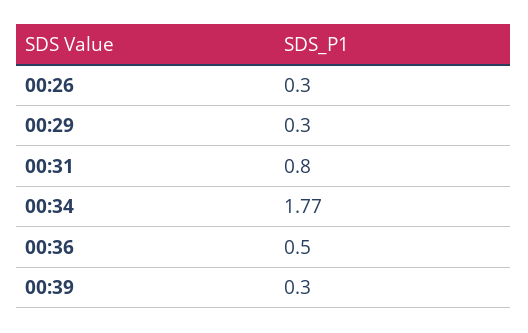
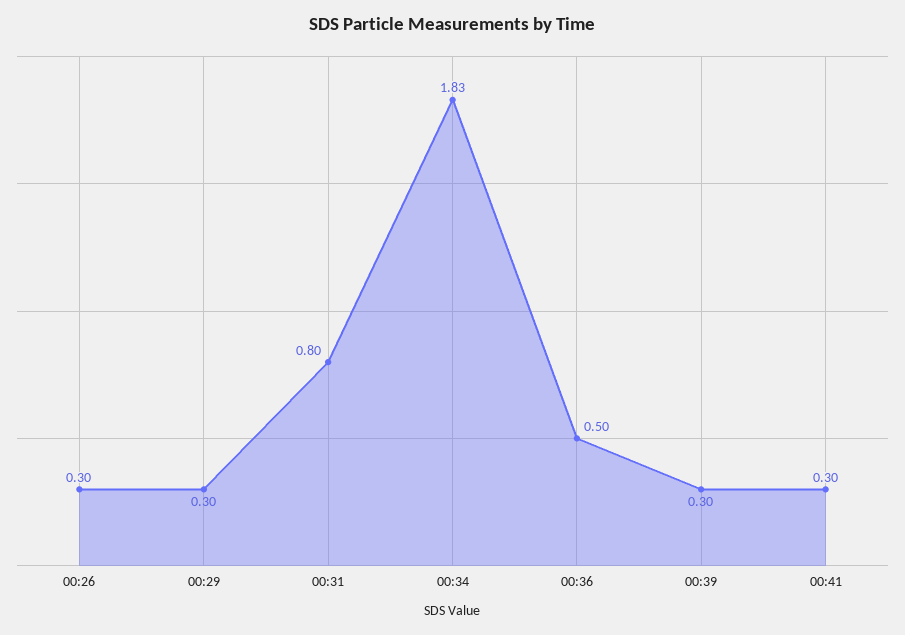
00:34: 1.77 -> 1.83
00:41: none -> 0.3

